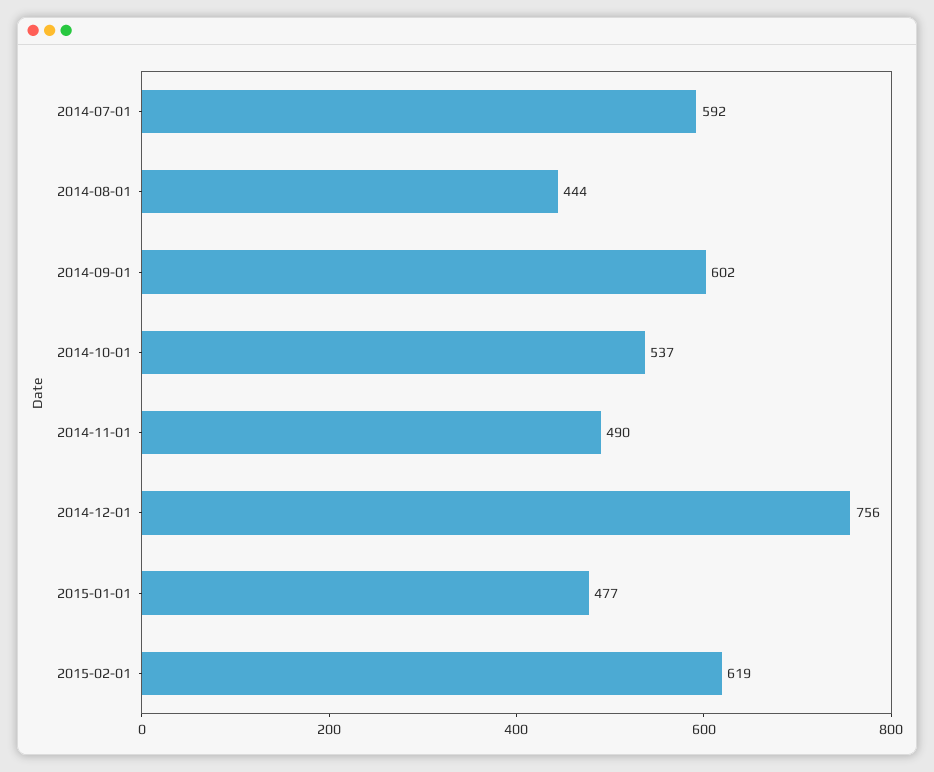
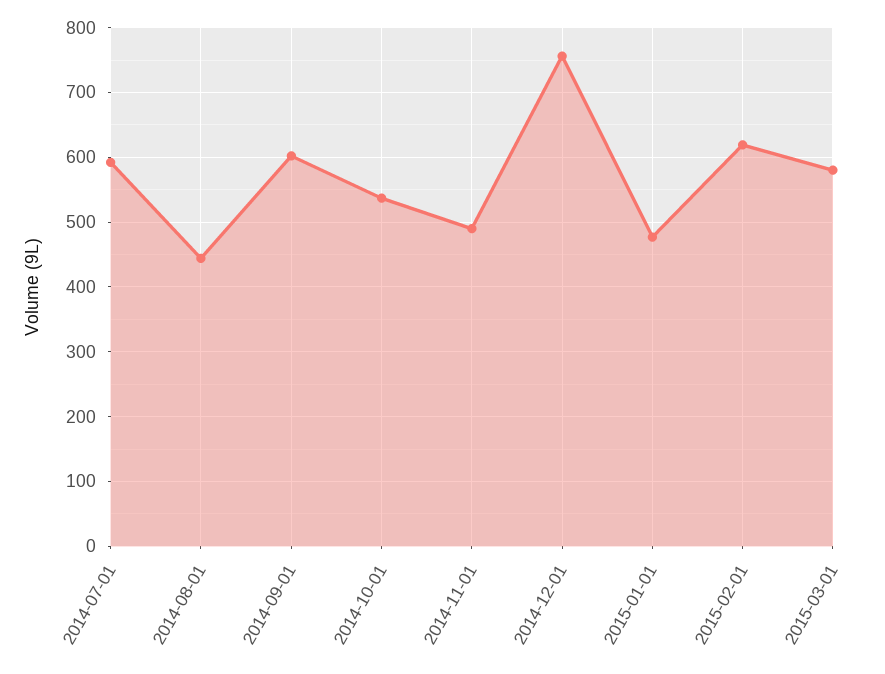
2015-03-01: none -> 580

